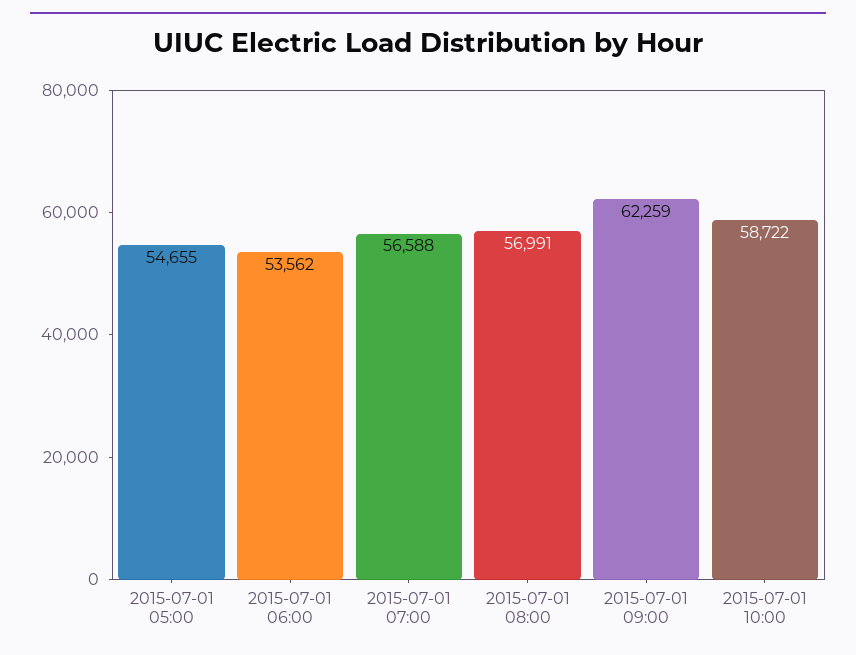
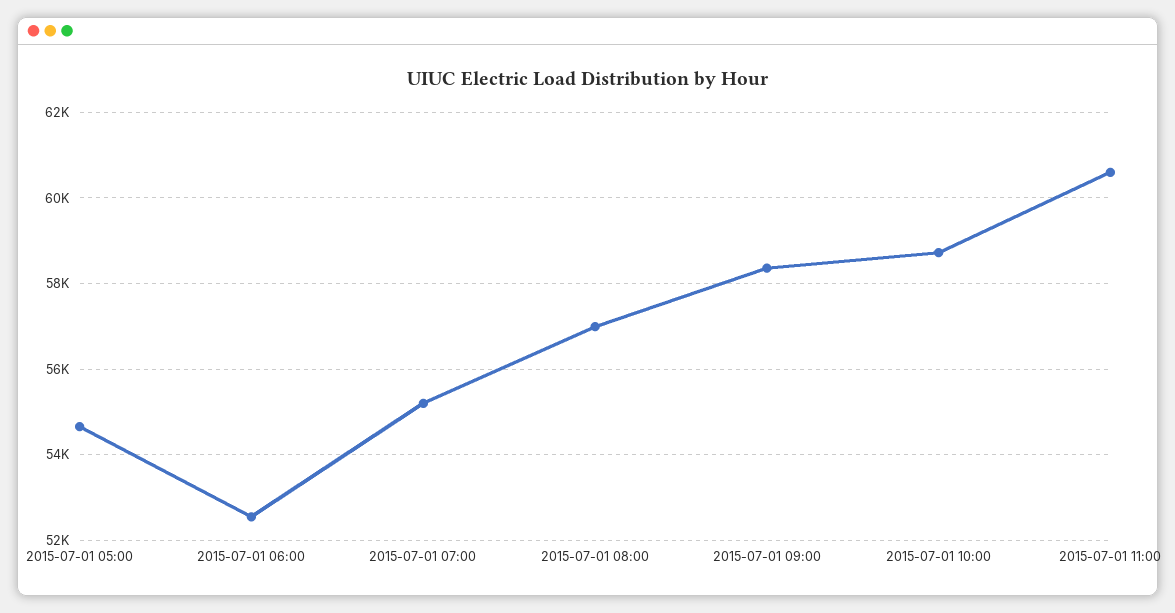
2015-07-01 06:00: 53562 -> 52600
2015-07-01 07:00: 56588 -> 55200
2015-07-01 09:00: 62259 -> 58400
2015-07-01 11:00: none -> 60600

